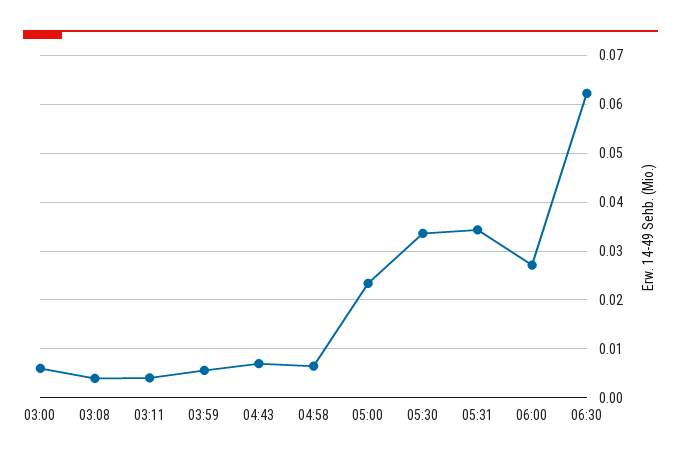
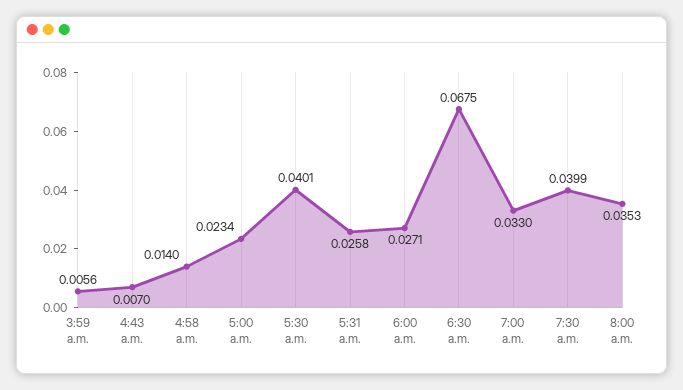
03:00: 0.006 -> none
03:08: 0.004 -> none
03:11: 0.004 -> none
04:58: 0.006 -> 0.014
05:30: 0.034 -> 0.0401
05:31: 0.034 -> 0.0258
06:30: 0.062 -> 0.0675
7:00 a.m.: none -> 0.033
7:30 a.m.: none -> 0.0399
8:00 a.m.: none -> 0.0353

